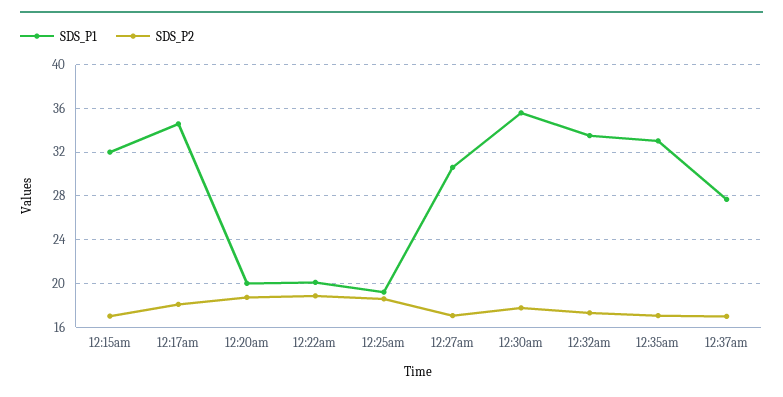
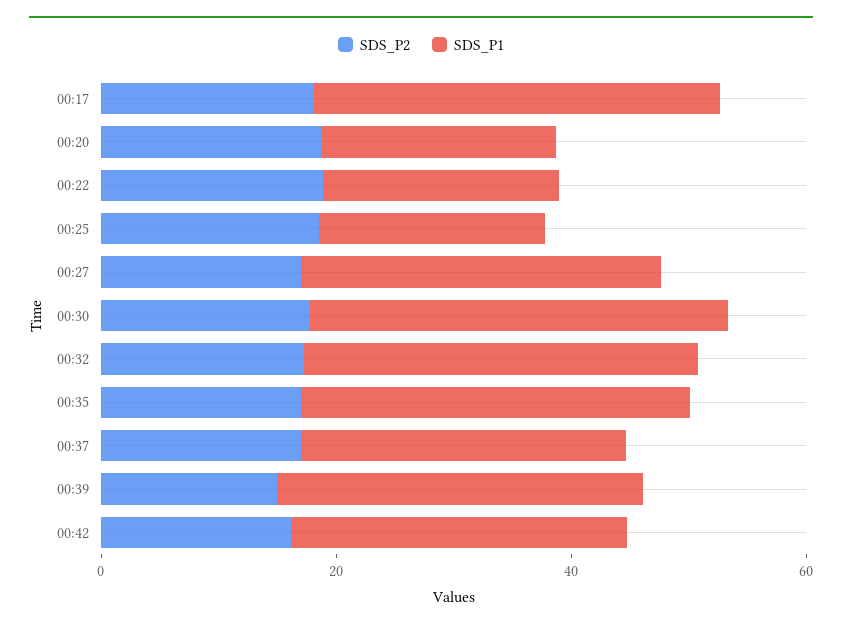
SDS_P1, 12:15am: 32 -> none
SDS_P2, 12:15am: 17 -> none
SDS_P2, 00:39: none -> 15
SDS_P1, 00:39: none -> 30
SDS_P2, 00:42: none -> 15
SDS_P1, 00:42: none -> 30

